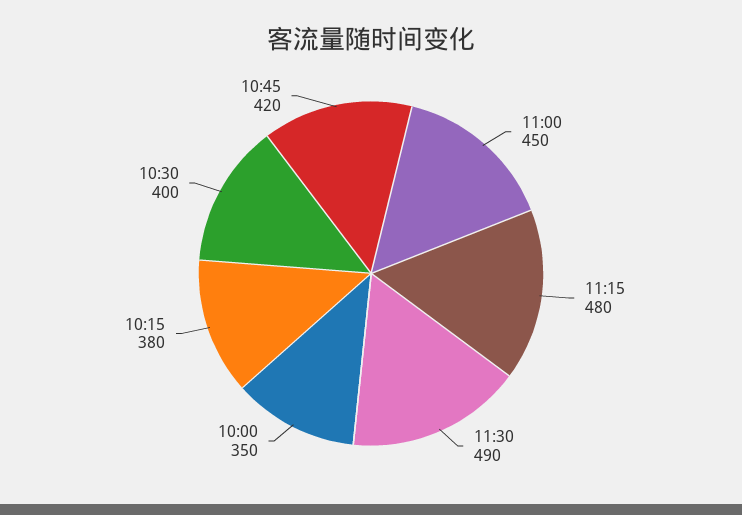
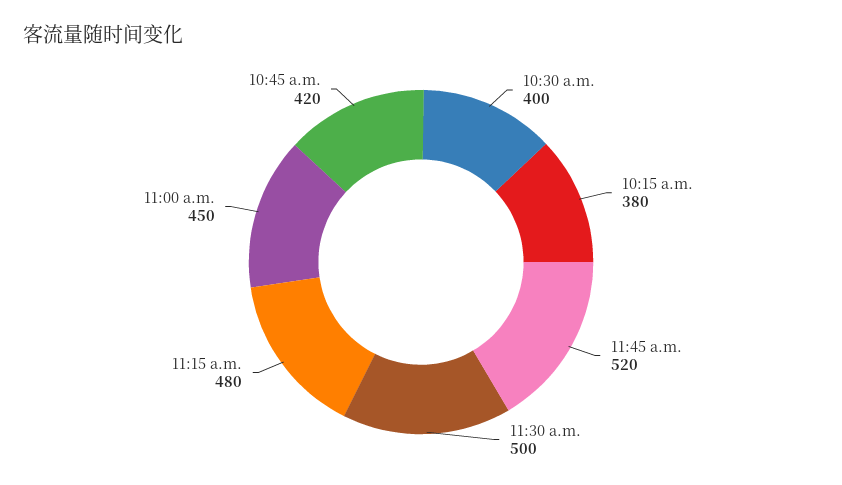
11:30: 490 -> 500
10:00: 350 -> none
11:45 a.m.: none -> 520

